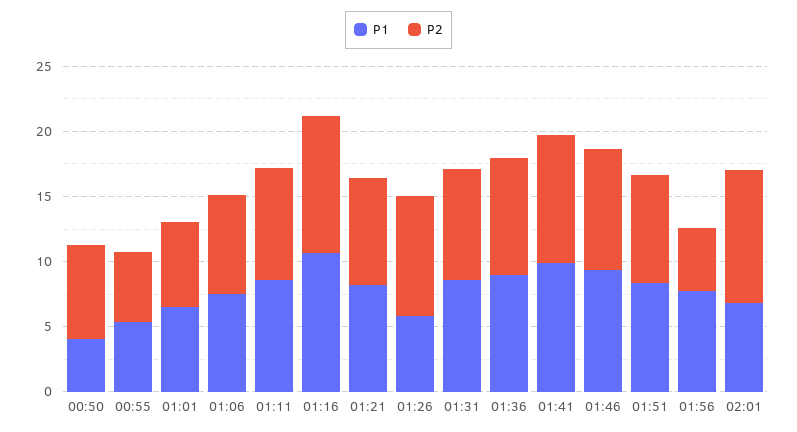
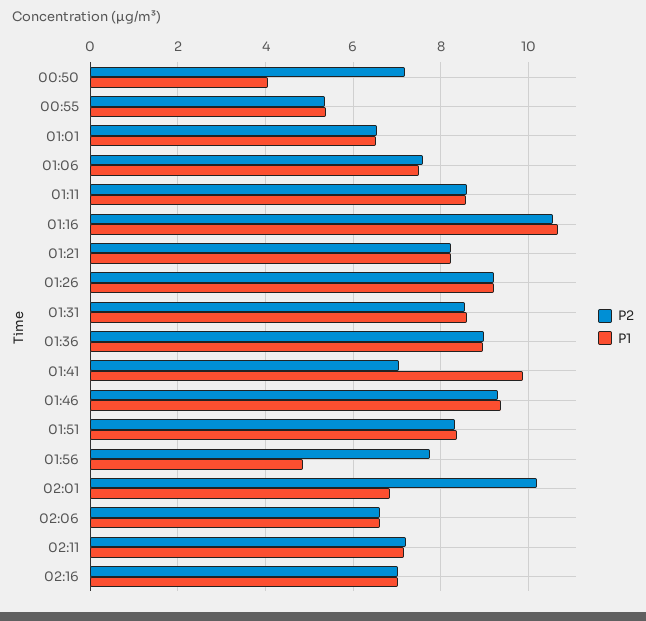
P1, 01:26: 6 -> 9.2
P2, 01:41: 10 -> 7
P1, 01:56: 8 -> 4.8
P2, 01:56: 5 -> 7.8
P2, 02:06: none -> 6.6
P1, 02:06: none -> 6.6
P2, 02:11: none -> 7.2
P1, 02:11: none -> 7.2
P2, 02:16: none -> 7
P1, 02:16: none -> 7

